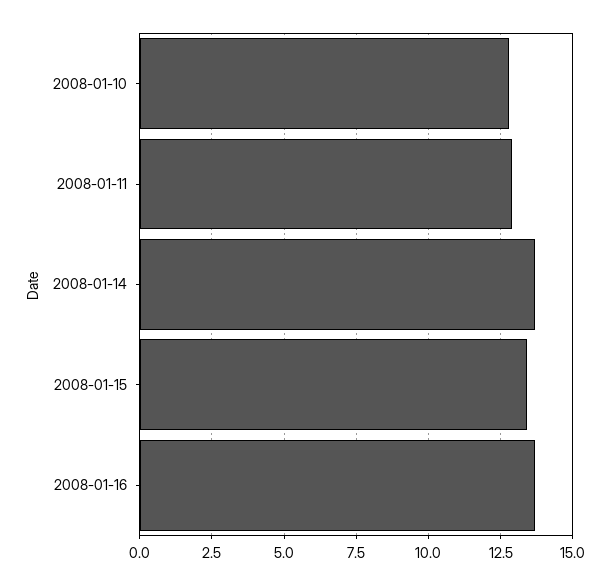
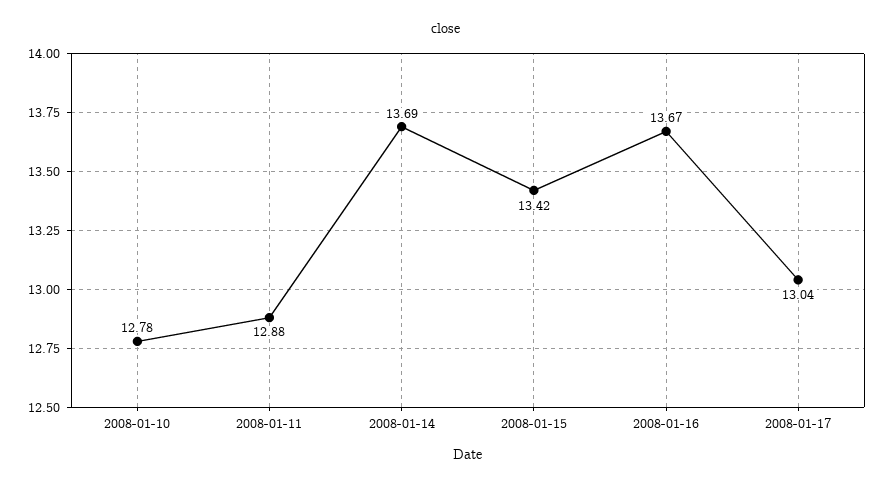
2008-01-17: none -> 13.04

